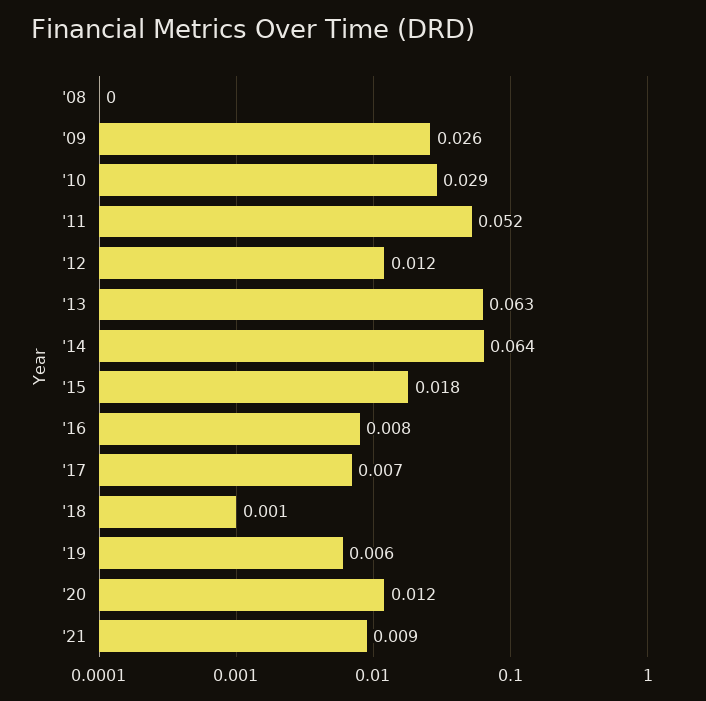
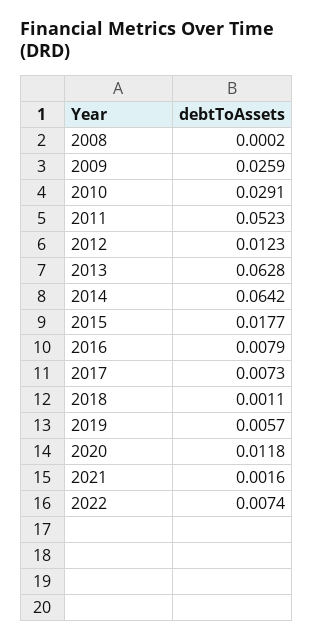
'21: 0.009 -> 0.0016
2022: none -> 0.0074

